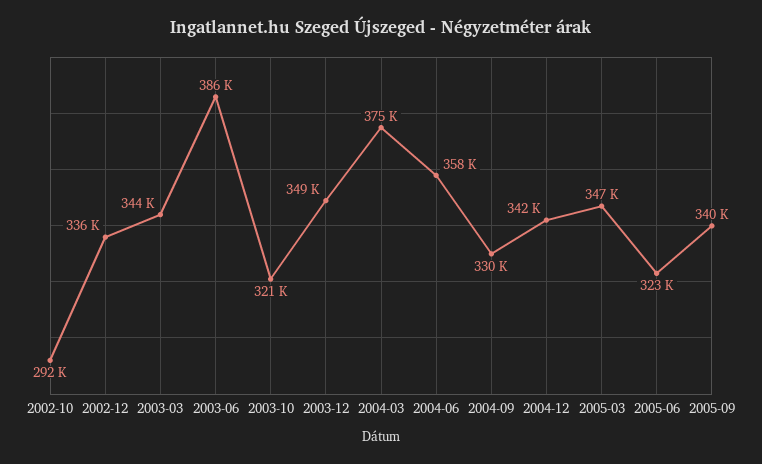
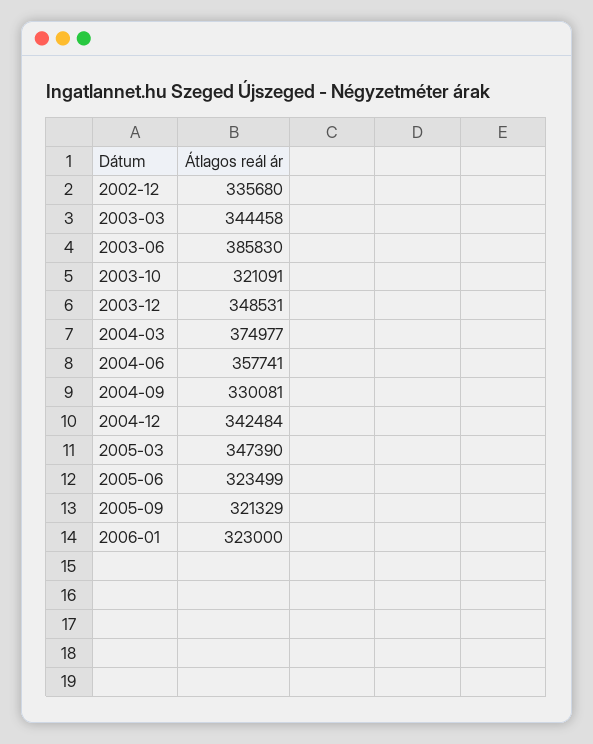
2002-10: 292000 -> none
2005-09: 340000 -> 321329
2006-01: none -> 323000

